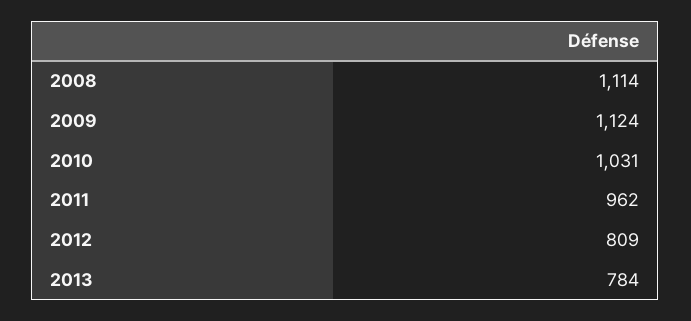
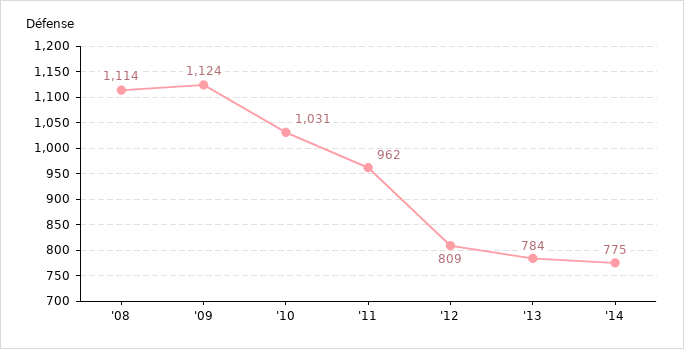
'14: none -> 775

